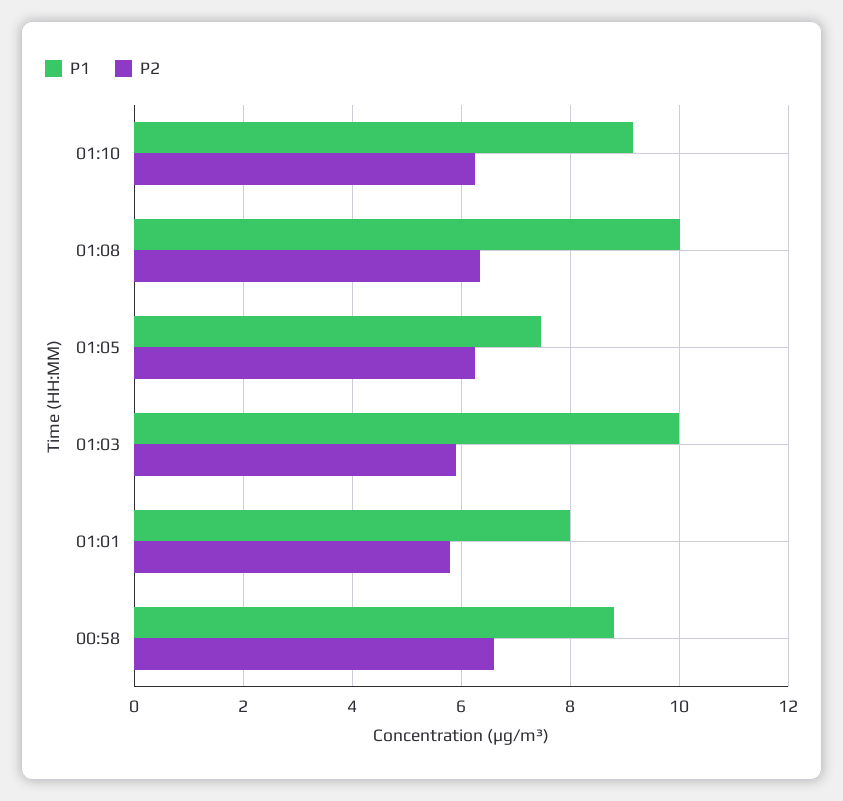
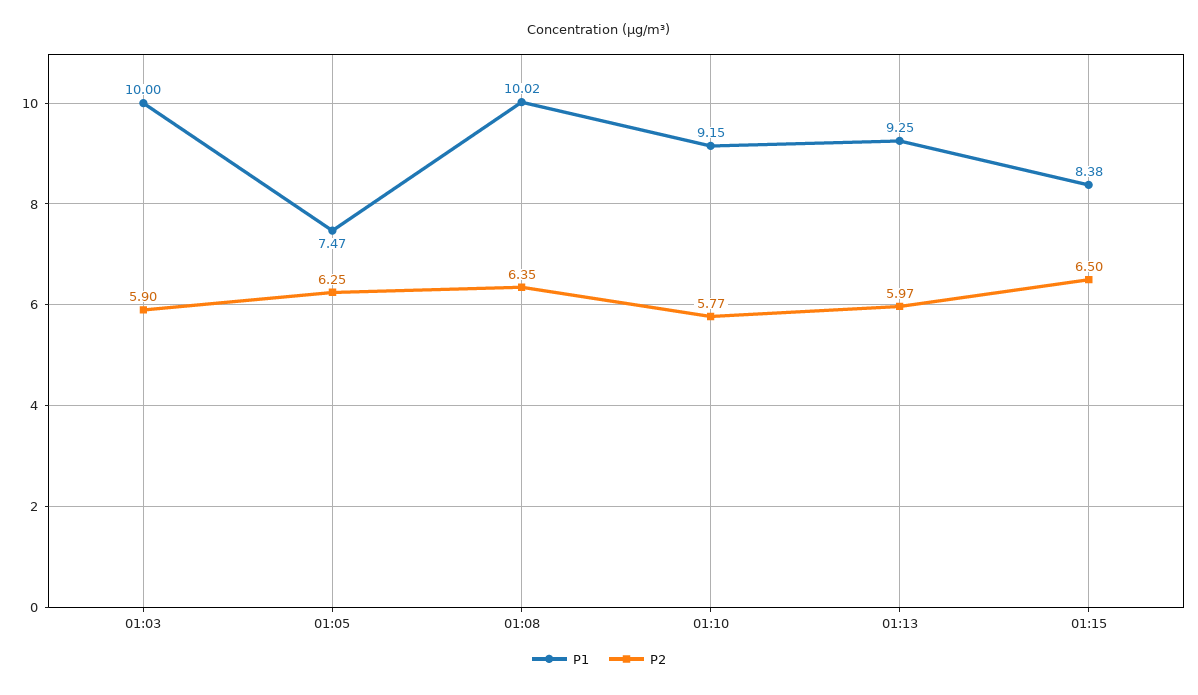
P2, 01:10: 6.2 -> 5.77
P1, 01:01: 8 -> none
P2, 01:01: 5.8 -> none
P1, 00:58: 8.8 -> none
P2, 00:58: 6.6 -> none
P1, 01:13: none -> 9.25
P2, 01:13: none -> 5.97
P1, 01:15: none -> 8.38
P2, 01:15: none -> 6.5

